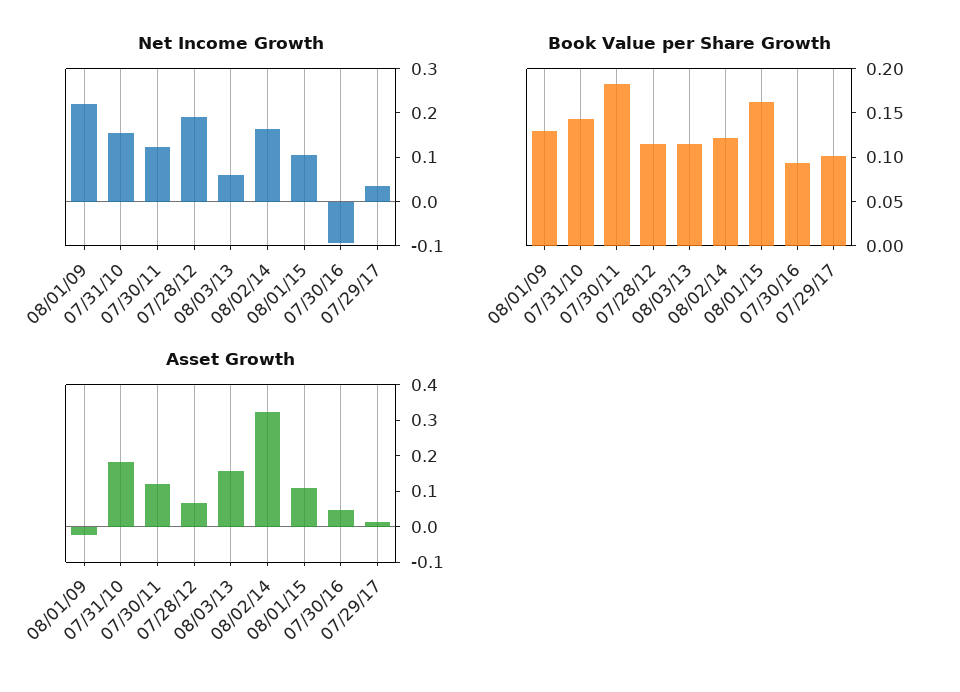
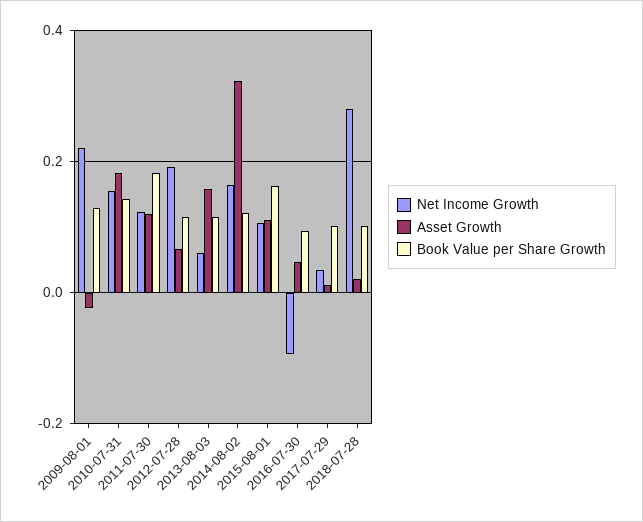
Net Income Growth, 2018-07-28: none -> 0.28
Asset Growth, 2018-07-28: none -> 0.02
Book Value per Share Growth, 2018-07-28: none -> 0.1

